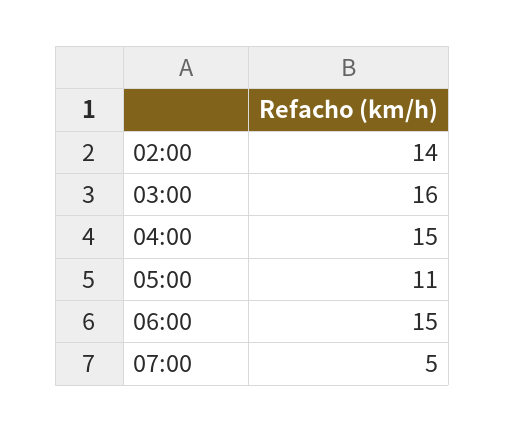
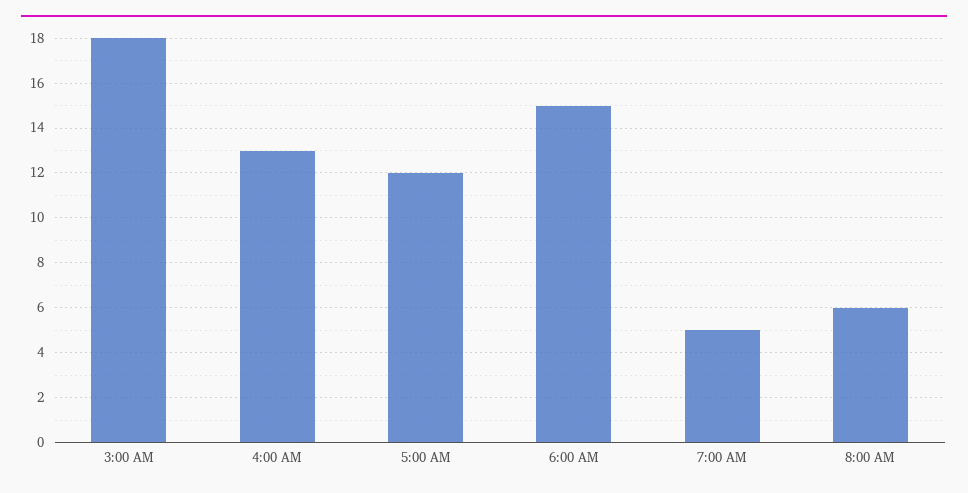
02:00: 14 -> none
03:00: 16 -> 18
04:00: 15 -> 13
05:00: 11 -> 12
8:00 AM: none -> 6

